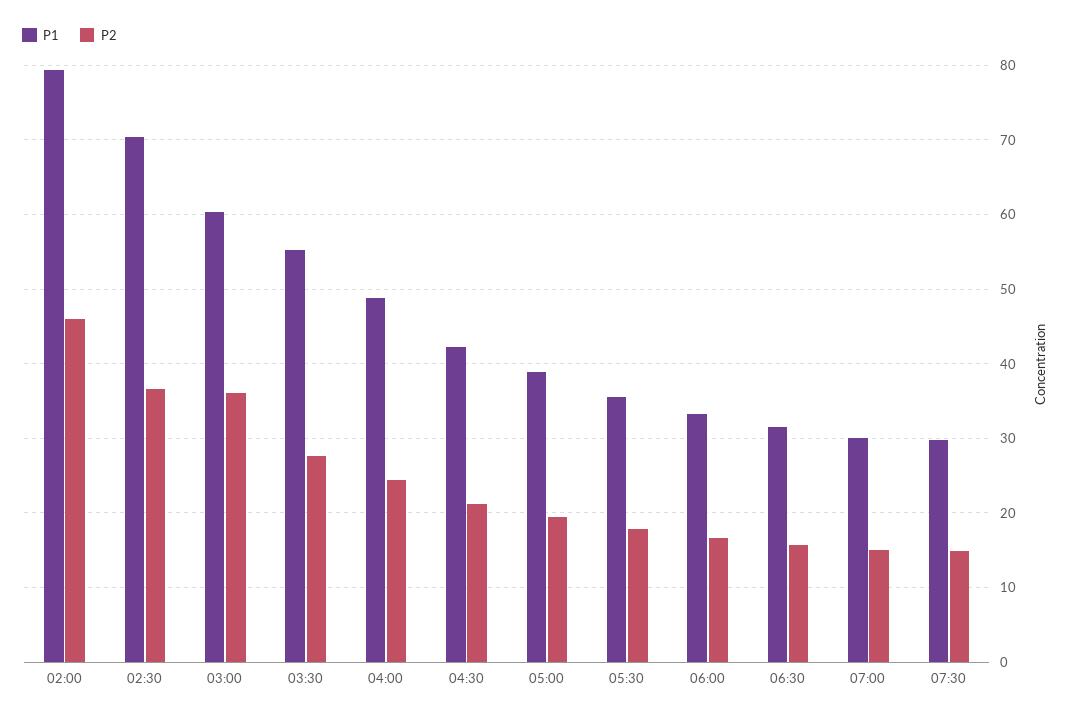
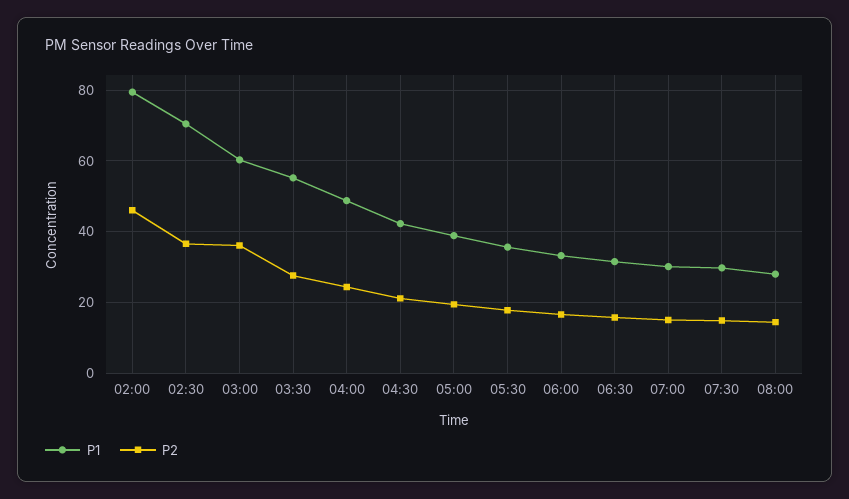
P1, 08:00: none -> 28
P2, 08:00: none -> 14

